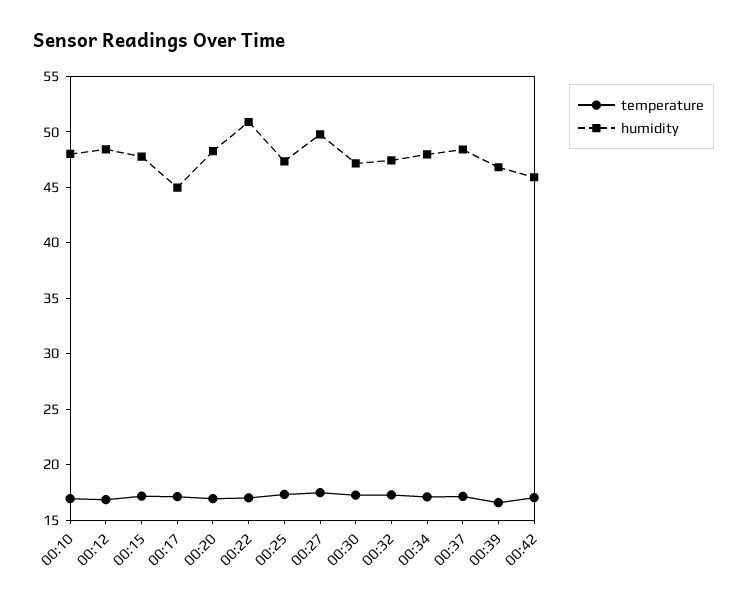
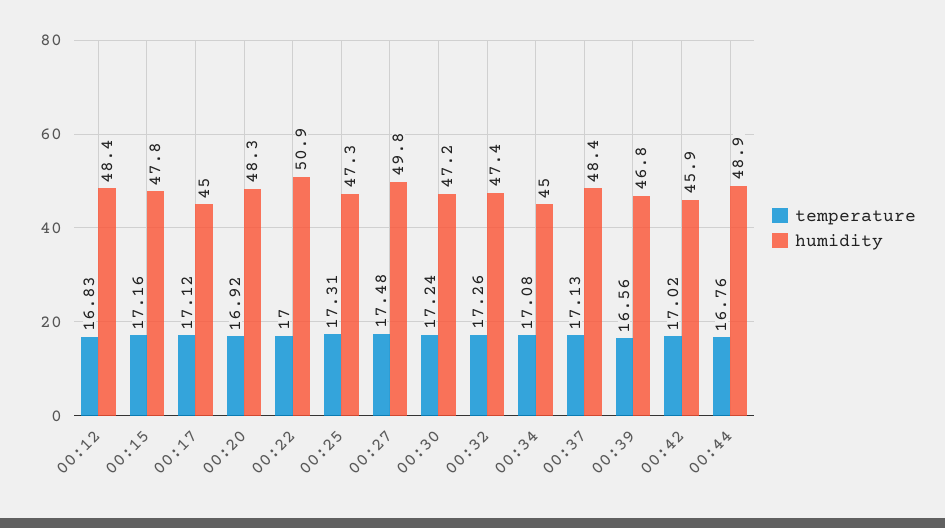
temperature, 00:10: 17 -> none
humidity, 00:10: 48 -> none
humidity, 00:34: 48 -> 45
temperature, 00:44: none -> 16.76
humidity, 00:44: none -> 48.9

